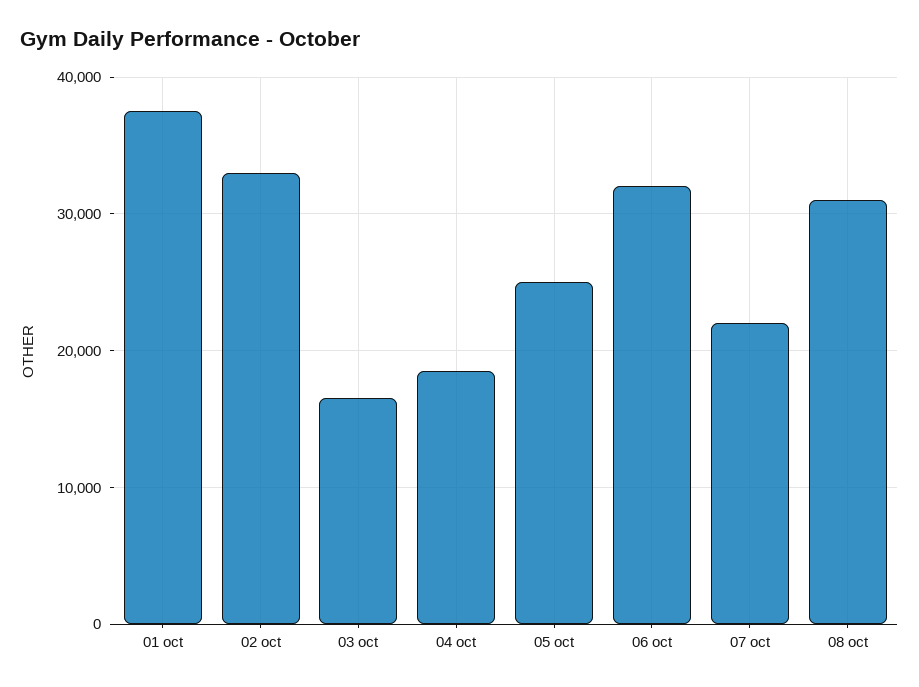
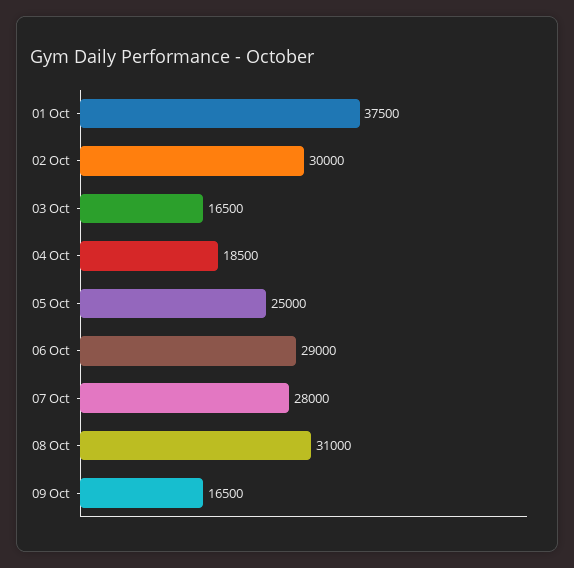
02 oct: 33000 -> 30000
06 oct: 32000 -> 29000
07 oct: 22000 -> 28000
09 Oct: none -> 16500

